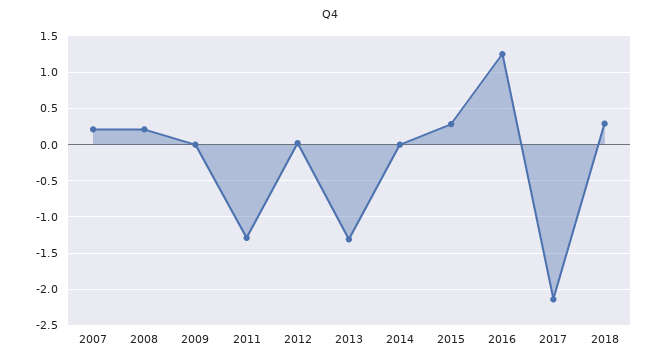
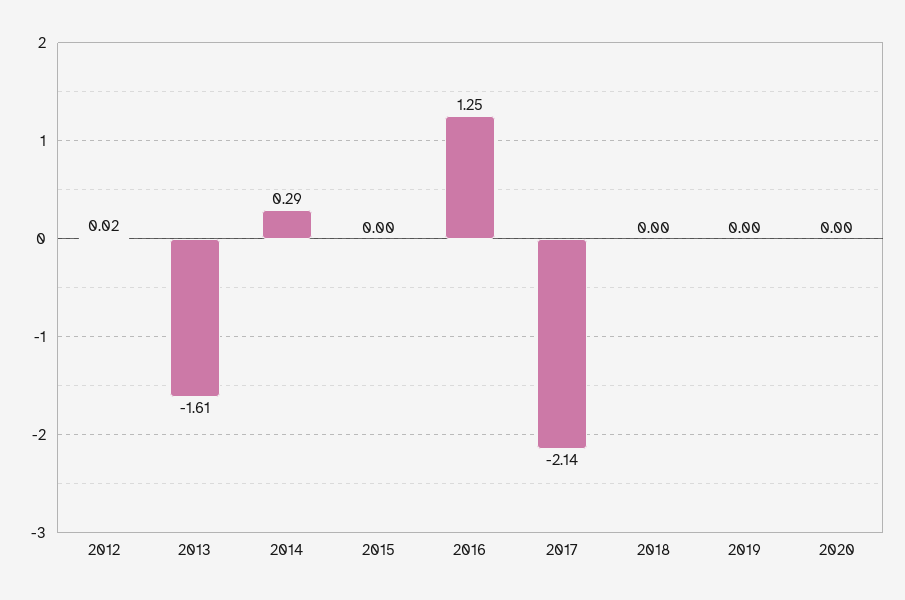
2007: 0.2 -> none
2008: 0.2 -> none
2009: 0 -> none
2011: -1.3 -> none
2013: -1.3 -> -1.61
2014: 0 -> 0.29
2015: 0.3 -> 0
2018: 0.3 -> 0
2019: none -> 0
2020: none -> 0

